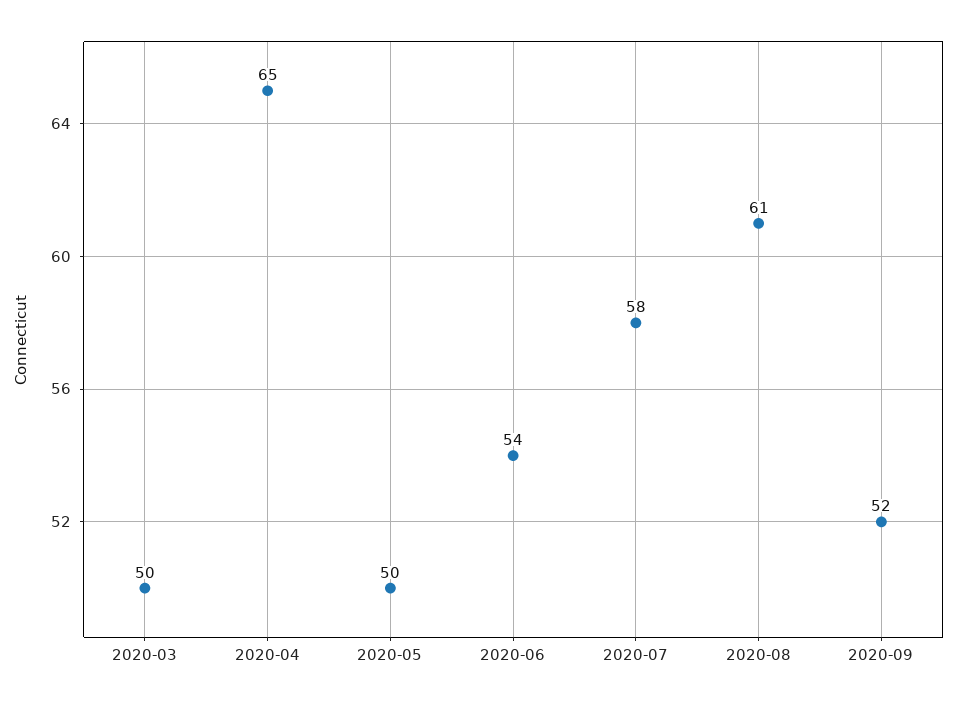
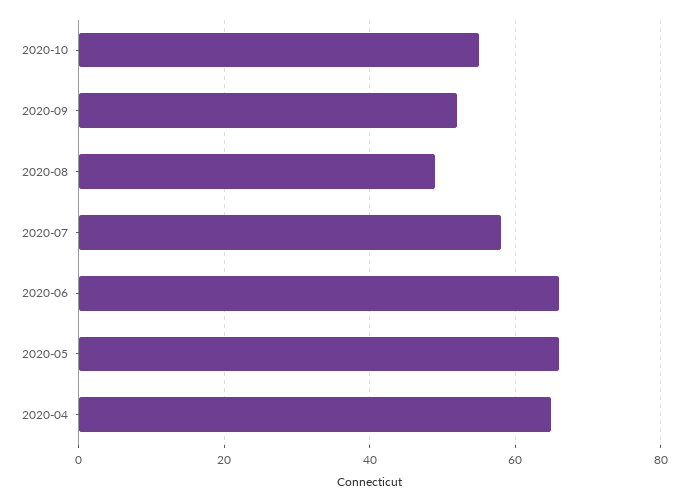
2020-03: 50 -> none
2020-05: 50 -> 65
2020-06: 54 -> 65
2020-08: 61 -> 50
2020-10: none -> 55

